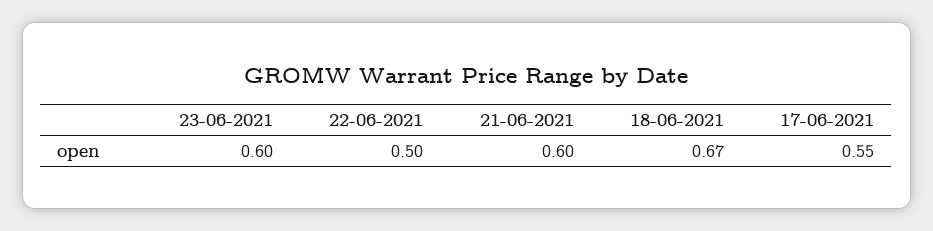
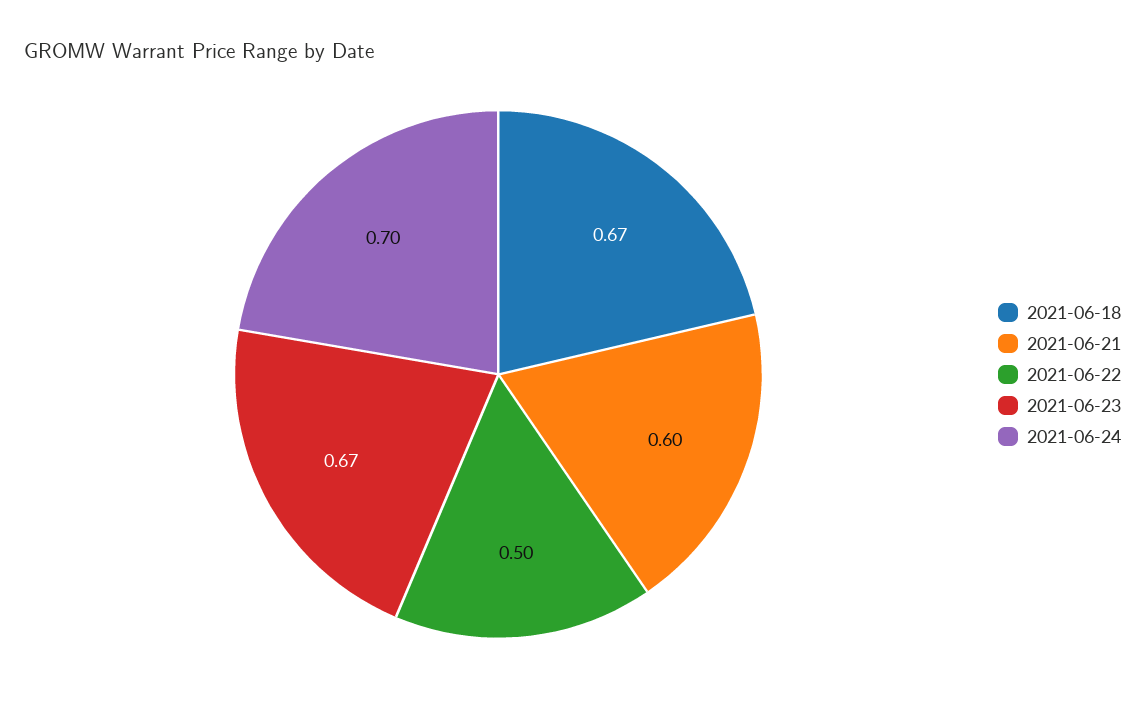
23-06-2021: 0.6 -> 0.67
17-06-2021: 0.55 -> none
2021-06-24: none -> 0.7

